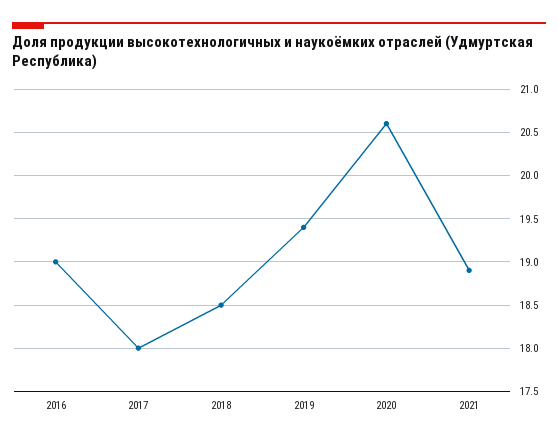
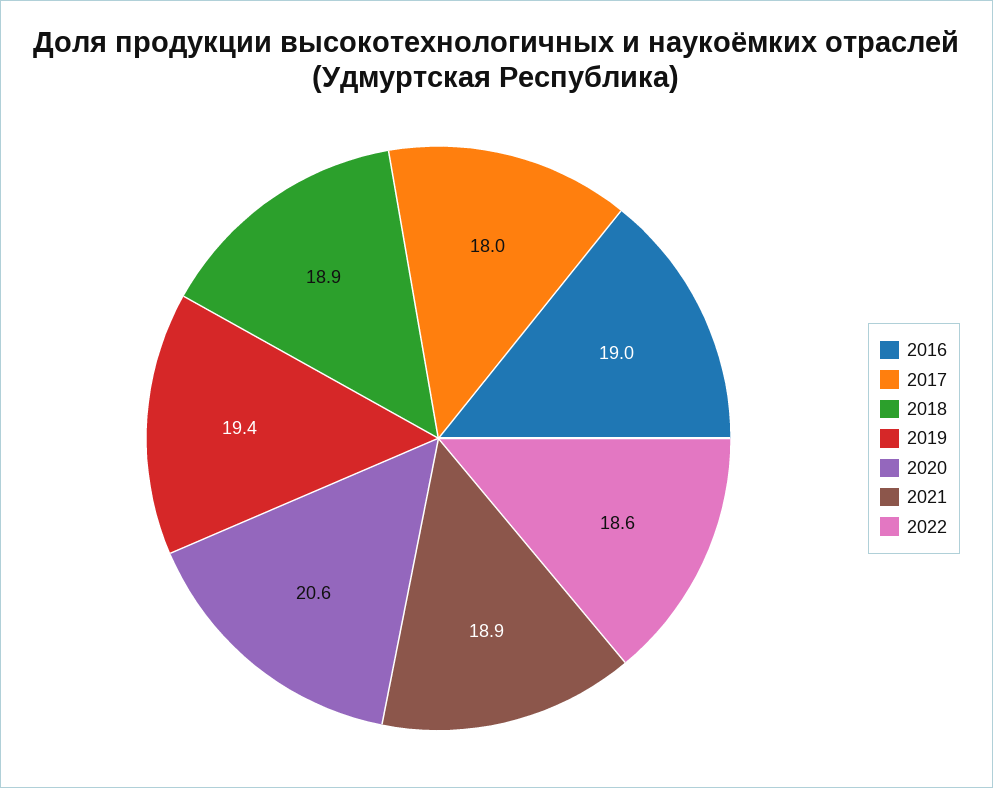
2018: 18.5 -> 18.9
2022: none -> 18.6

